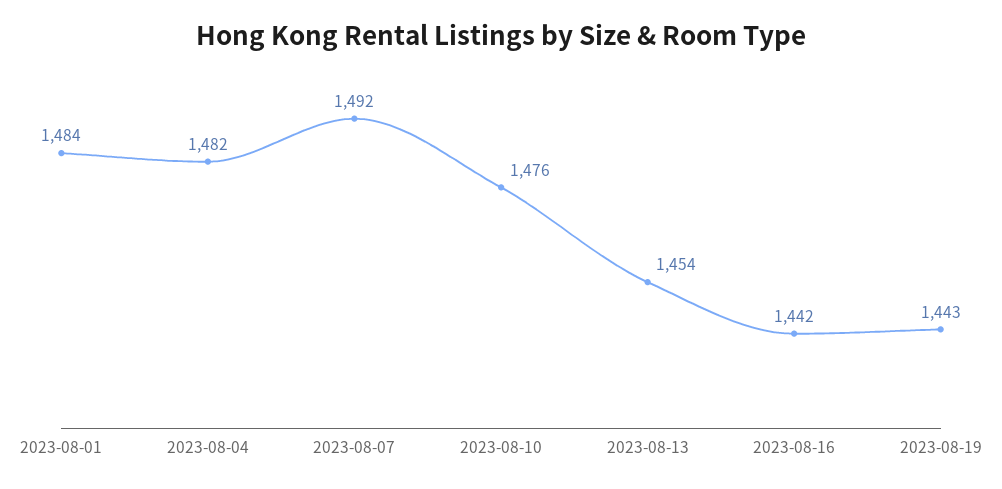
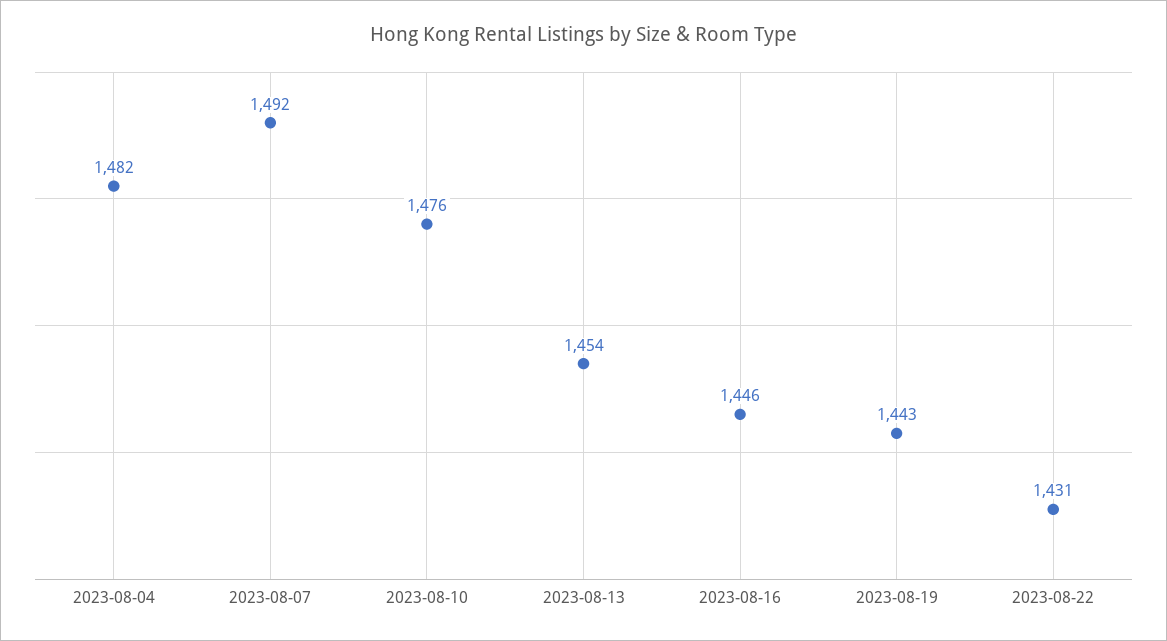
2023-08-01: 1484 -> none
2023-08-16: 1442 -> 1446
2023-08-22: none -> 1431

